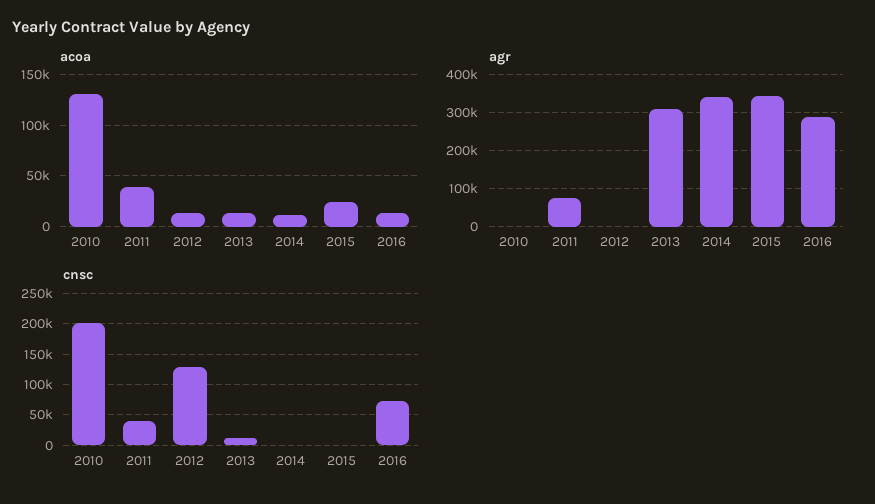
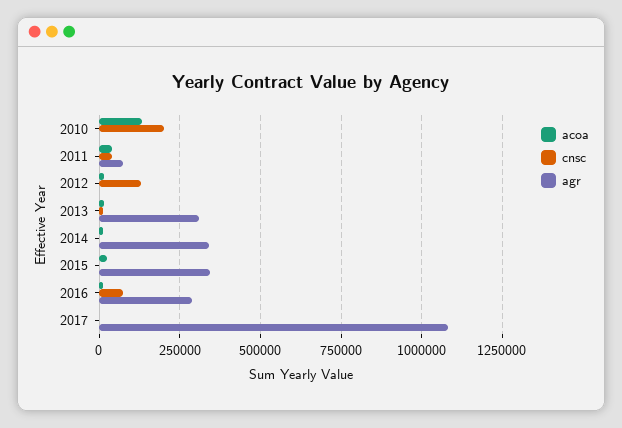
acoa, 2017: none -> 0
cnsc, 2017: none -> 0
agr, 2017: none -> 1075000

